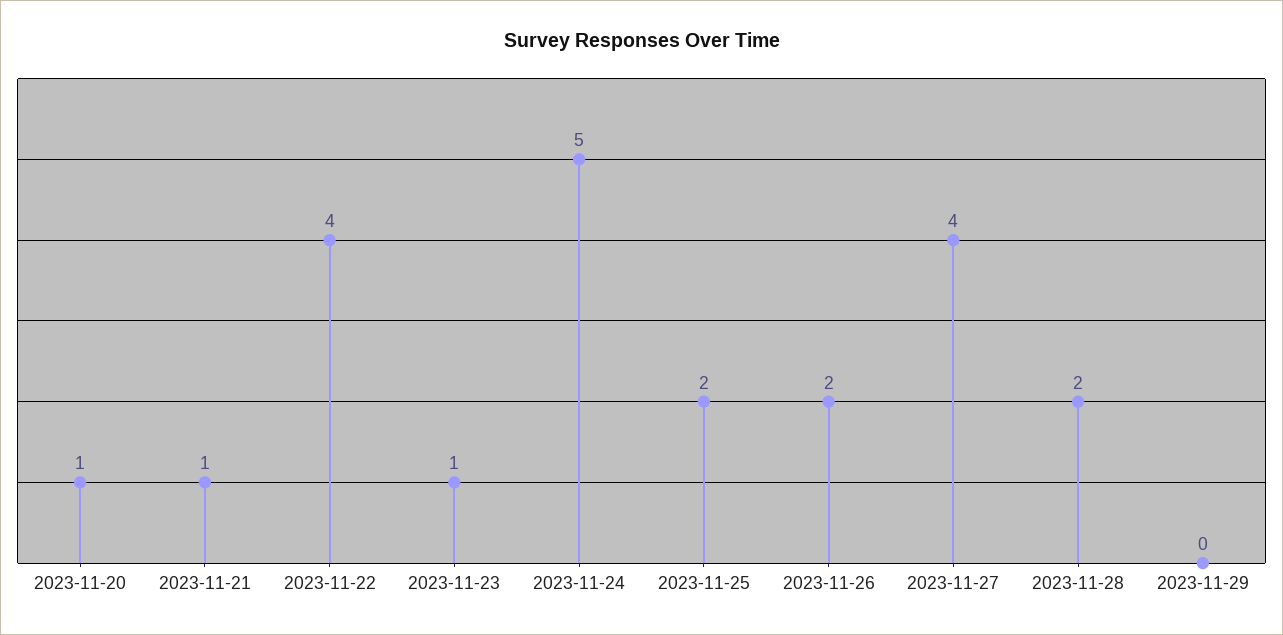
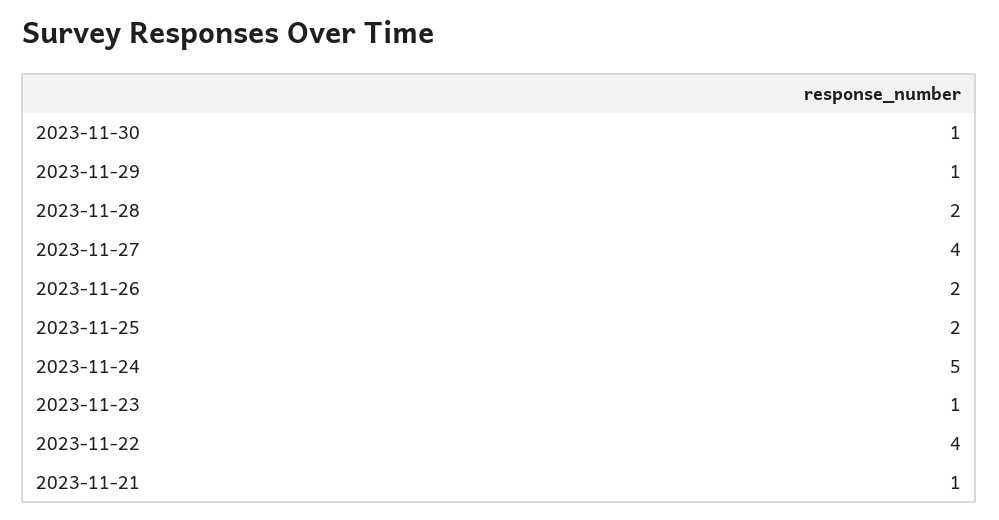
2023-11-20: 1 -> none
2023-11-29: 0 -> 1
2023-11-30: none -> 1

